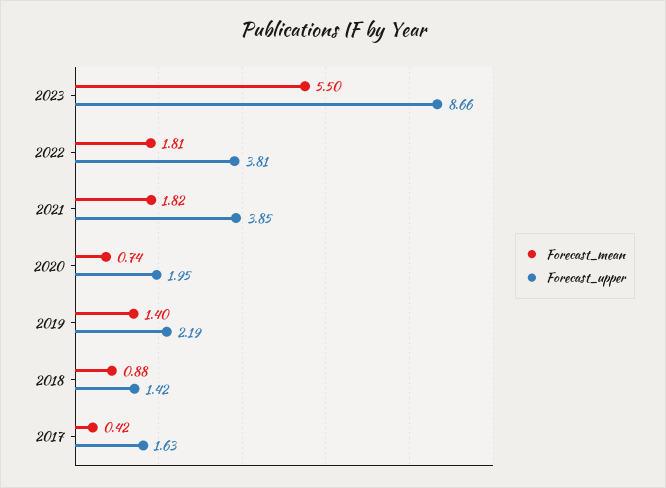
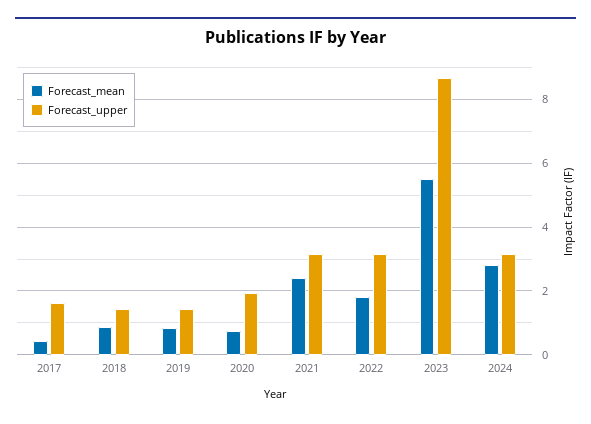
Forecast_upper, 2022: 3.81 -> 3.2
Forecast_mean, 2021: 1.82 -> 2.4
Forecast_upper, 2021: 3.85 -> 3.2
Forecast_mean, 2019: 1.4 -> 0.8
Forecast_upper, 2019: 2.19 -> 1.4
Forecast_mean, 2024: none -> 2.8
Forecast_upper, 2024: none -> 3.2

